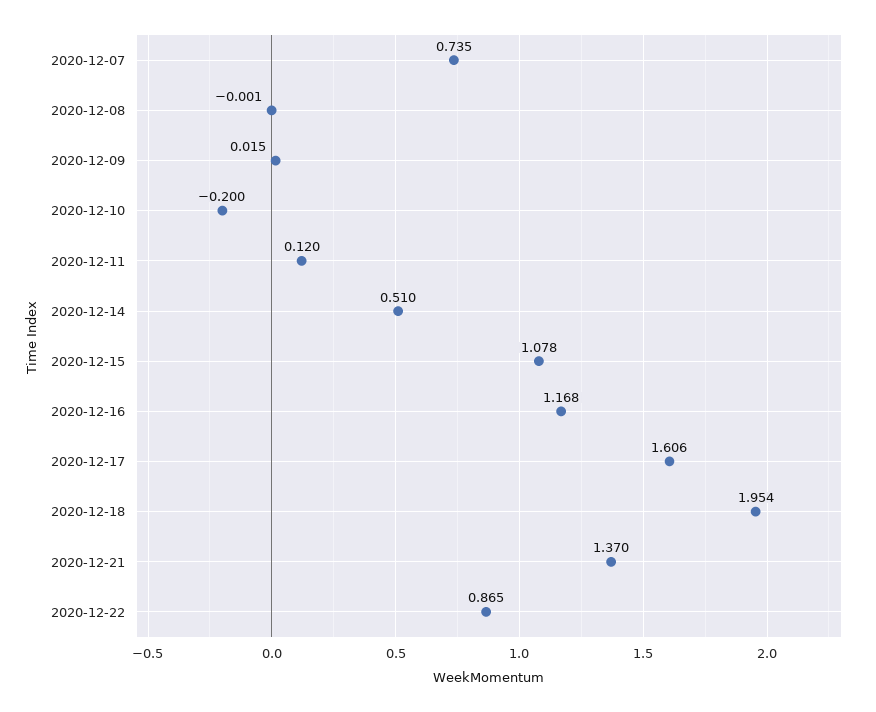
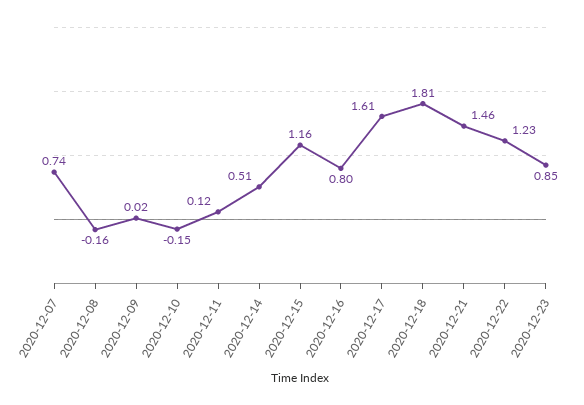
2020-12-08: -0.001 -> -0.16
2020-12-10: -0.2 -> -0.15
2020-12-15: 1.078 -> 1.16
2020-12-16: 1.168 -> 0.8
2020-12-18: 1.954 -> 1.81
2020-12-21: 1.37 -> 1.46
2020-12-22: 0.865 -> 1.23
2020-12-23: none -> 0.85

